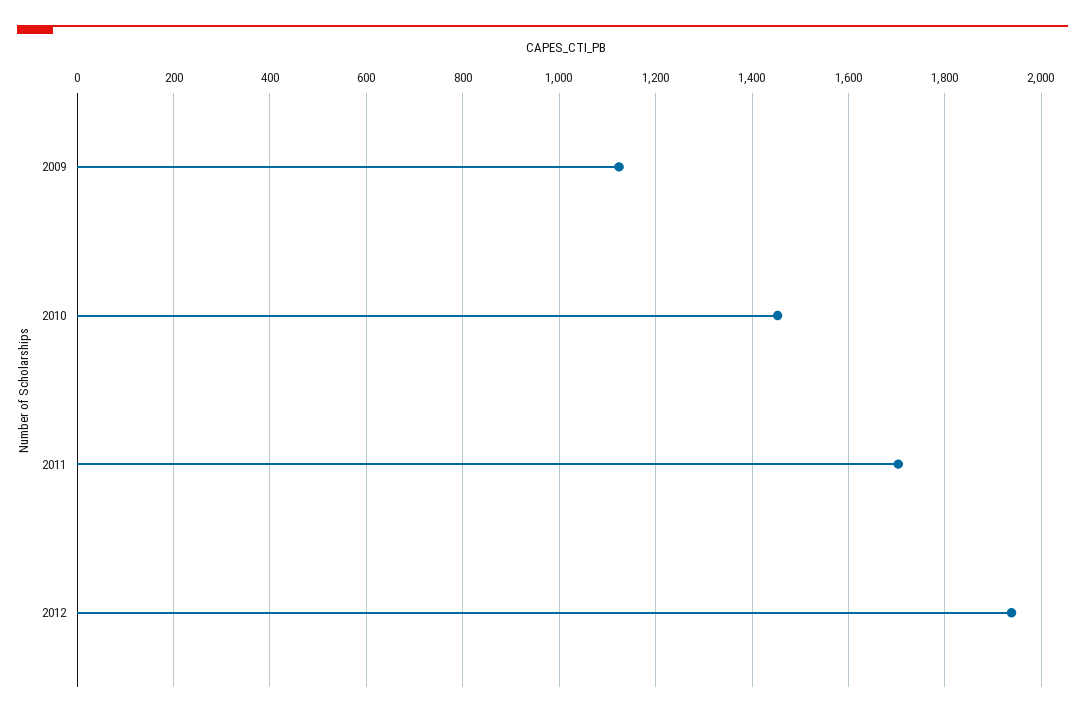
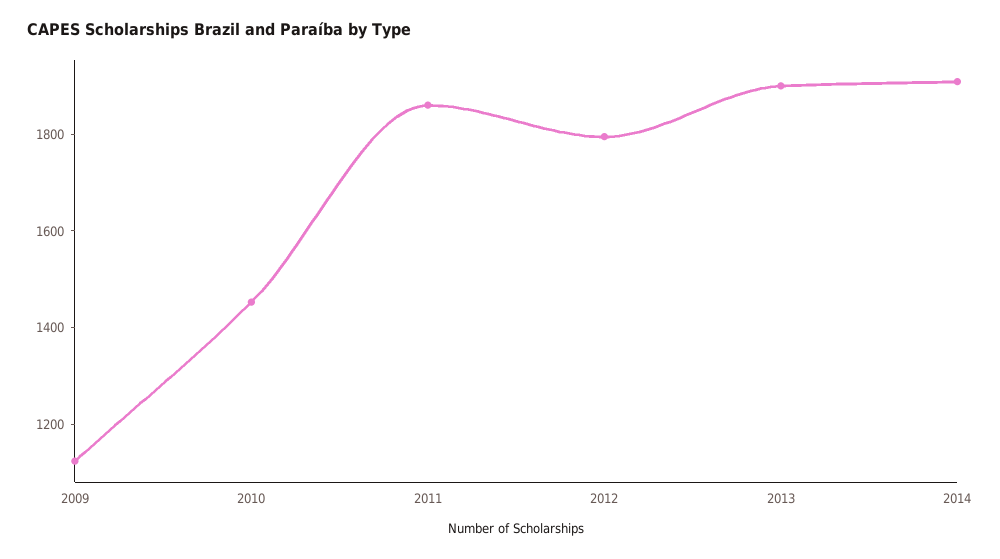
2011: 1700 -> 1850
2012: 1940 -> 1800
2013: none -> 1900
2014: none -> 1900

